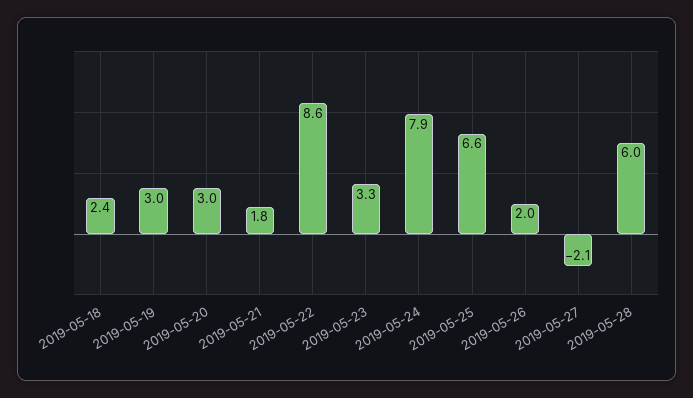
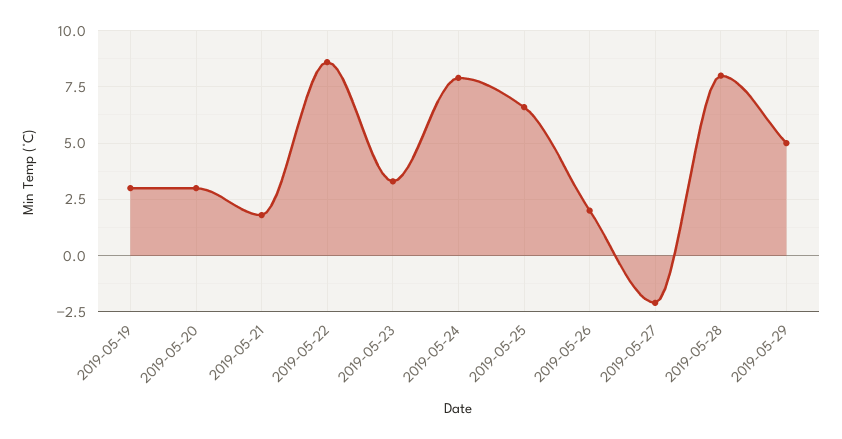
2019-05-18: 2.4 -> none
2019-05-28: 6 -> 8
2019-05-29: none -> 5

